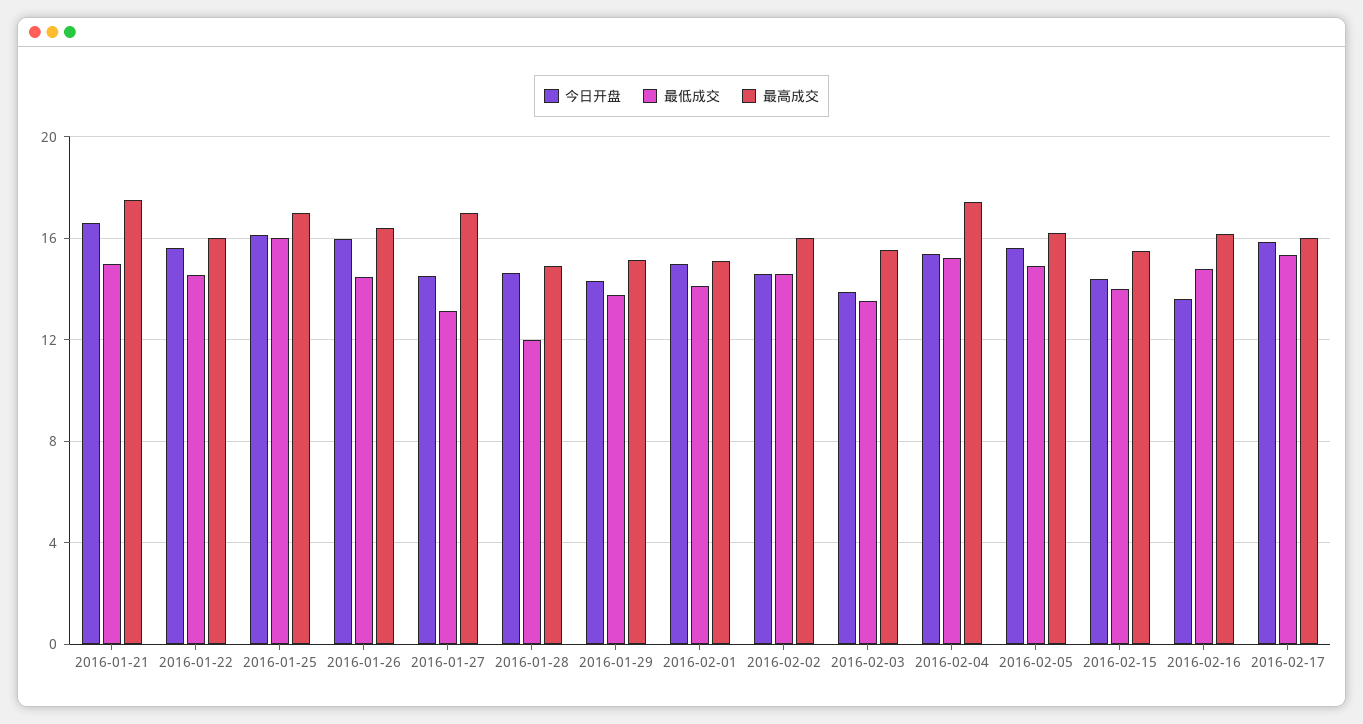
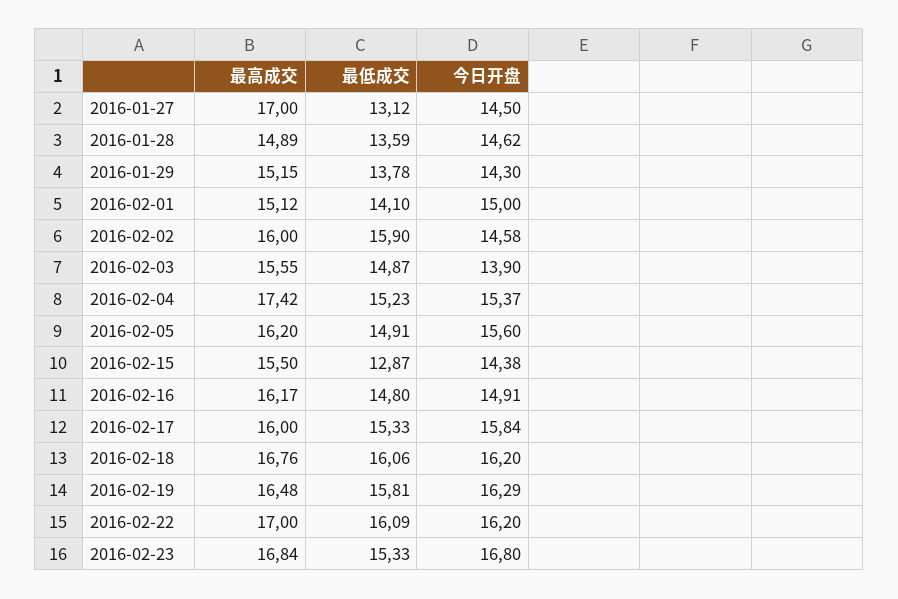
今日开盘, 2016-01-21: 16.5 -> none
最低成交, 2016-01-21: 15 -> none
最高成交, 2016-01-21: 17.5 -> none
今日开盘, 2016-01-22: 15.5 -> none
最低成交, 2016-01-22: 14.5 -> none
最高成交, 2016-01-22: 16 -> none
今日开盘, 2016-01-25: 16 -> none
最低成交, 2016-01-25: 16 -> none
最高成交, 2016-01-25: 17 -> none
今日开盘, 2016-01-26: 16 -> none
最低成交, 2016-01-26: 14.5 -> none
最高成交, 2016-01-26: 16.5 -> none
最低成交, 2016-01-28: 12 -> 13.59
最低成交, 2016-02-02: 14.5 -> 15.9
最低成交, 2016-02-03: 13.5 -> 14.87
最低成交, 2016-02-15: 14 -> 12.87
今日开盘, 2016-02-16: 13.5 -> 14.91
最高成交, 2016-02-18: none -> 16.76
最低成交, 2016-02-18: none -> 16.06
今日开盘, 2016-02-18: none -> 16.2
最高成交, 2016-02-19: none -> 16.48
最低成交, 2016-02-19: none -> 15.81
今日开盘, 2016-02-19: none -> 16.29
最高成交, 2016-02-22: none -> 17
最低成交, 2016-02-22: none -> 16.09
今日开盘, 2016-02-22: none -> 16.2
最高成交, 2016-02-23: none -> 16.84
最低成交, 2016-02-23: none -> 15.33
今日开盘, 2016-02-23: none -> 16.8

